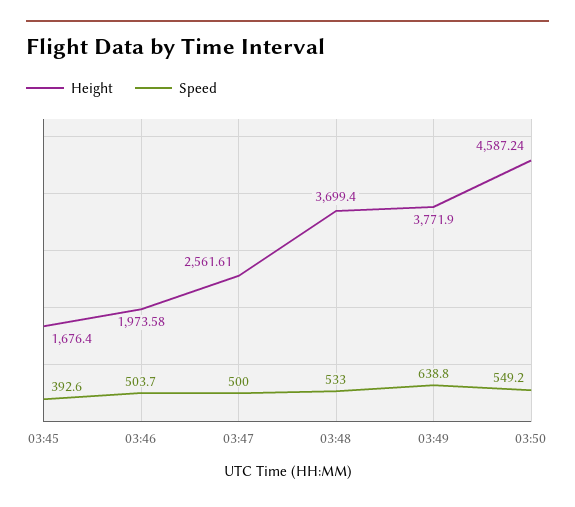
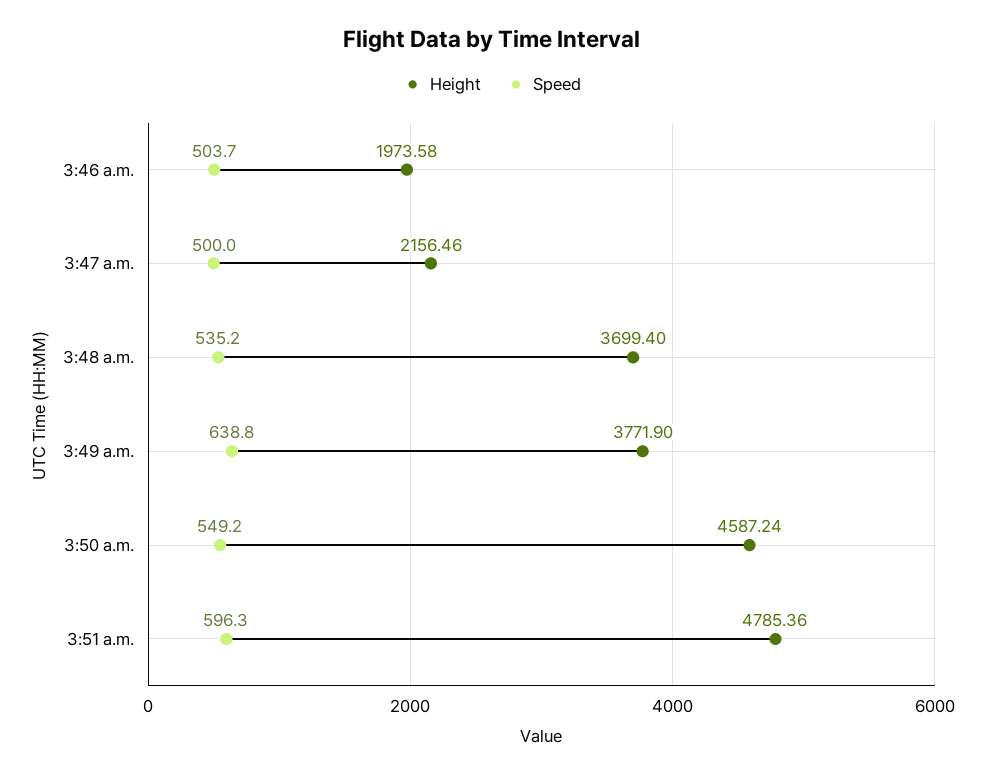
Height, 03:45: 1676.4 -> none
Speed, 03:45: 392.6 -> none
Height, 03:47: 2561.61 -> 2156.46
Speed, 03:48: 533 -> 535.2
Height, 3:51 a.m.: none -> 4785.36
Speed, 3:51 a.m.: none -> 596.3

